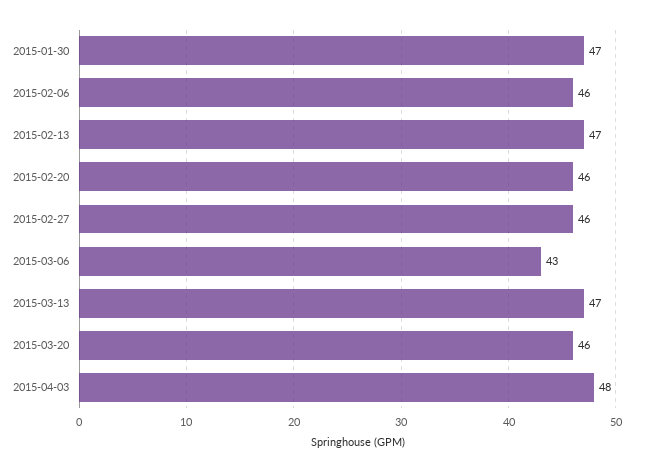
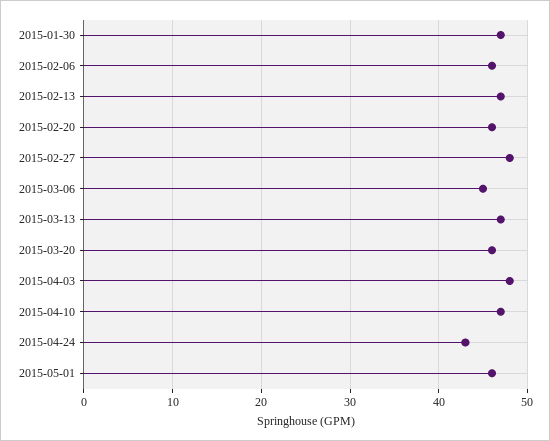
2015-02-27: 46 -> 48
2015-03-06: 43 -> 45
2015-04-10: none -> 47
2015-04-24: none -> 43
2015-05-01: none -> 46

